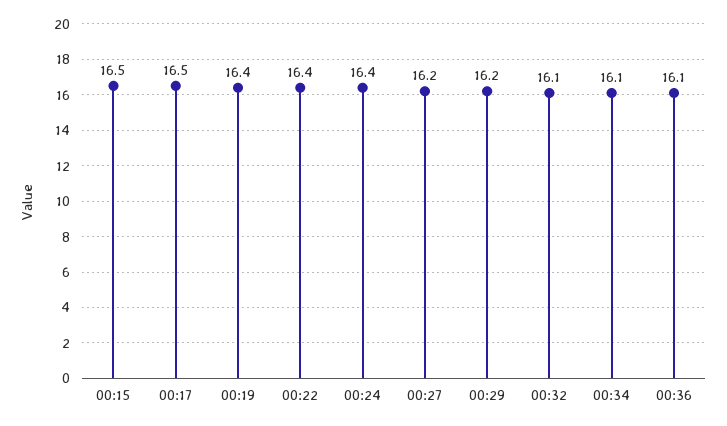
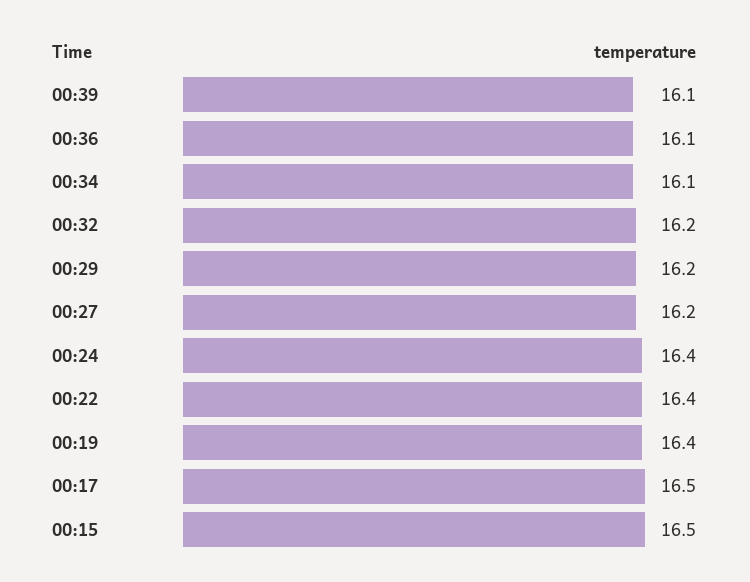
00:32: 16.1 -> 16.2
00:39: none -> 16.1

